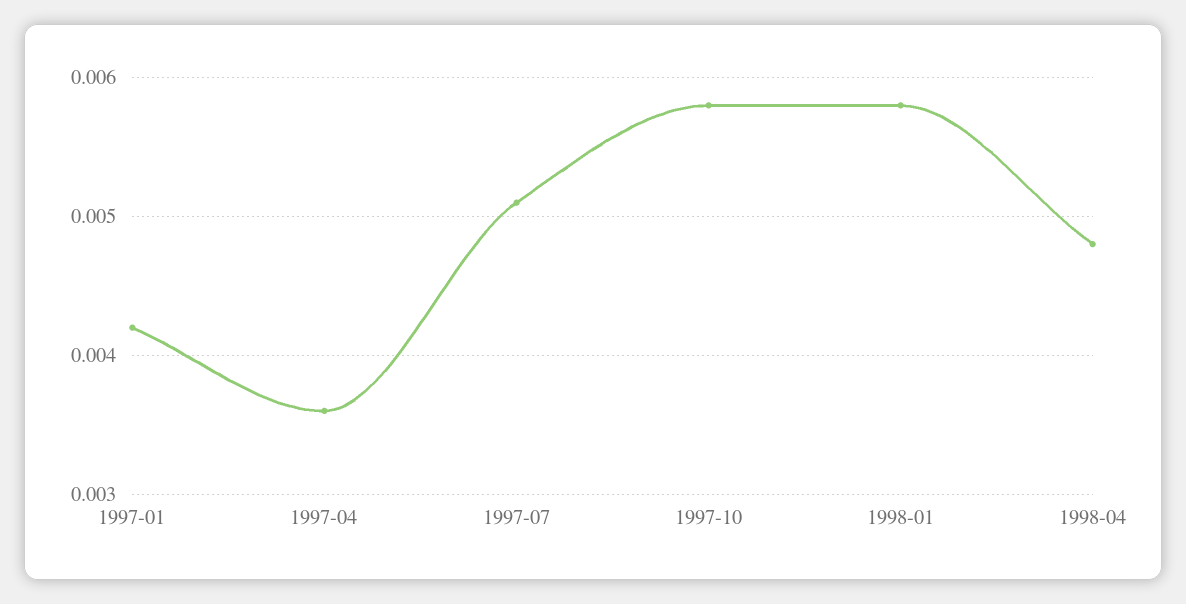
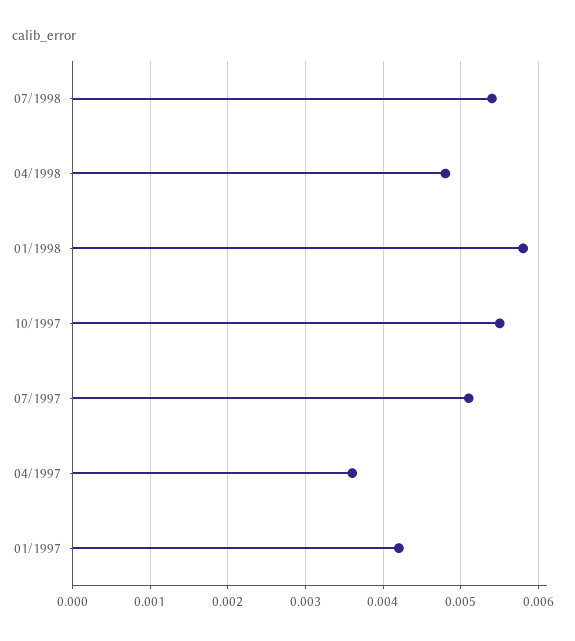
1997-10: 0.0058 -> 0.0055
07/1998: none -> 0.0054

